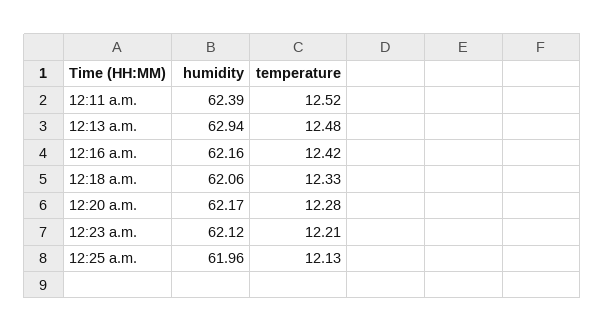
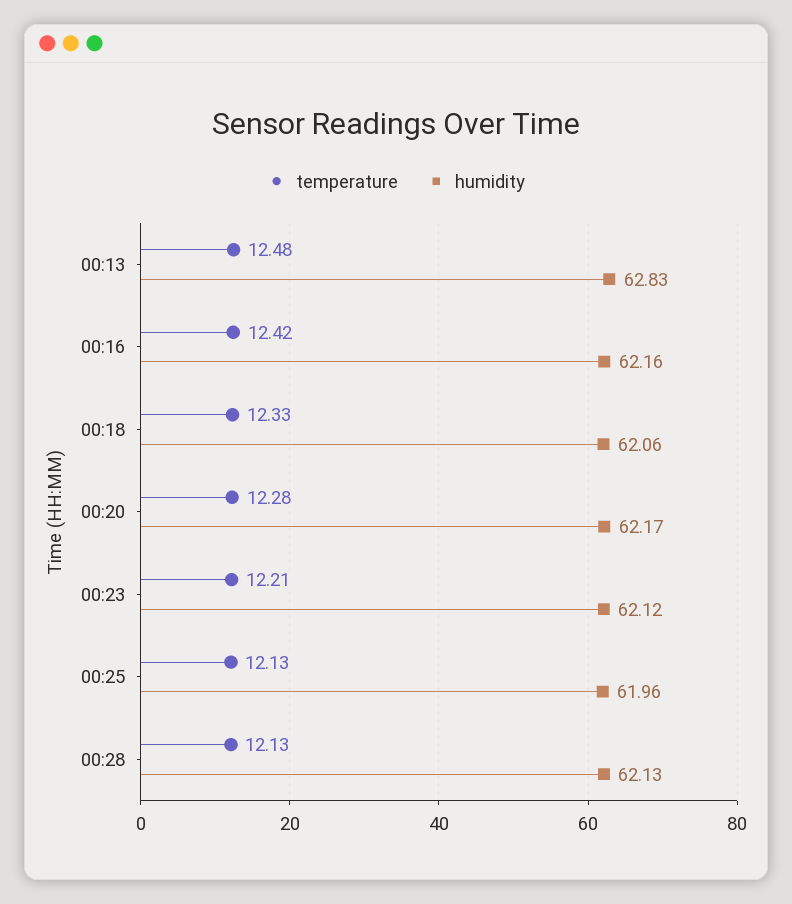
humidity, 12:11 a.m.: 62.39 -> none
temperature, 12:11 a.m.: 12.52 -> none
humidity, 12:13 a.m.: 62.94 -> 62.83
temperature, 00:28: none -> 12.13
humidity, 00:28: none -> 62.13

